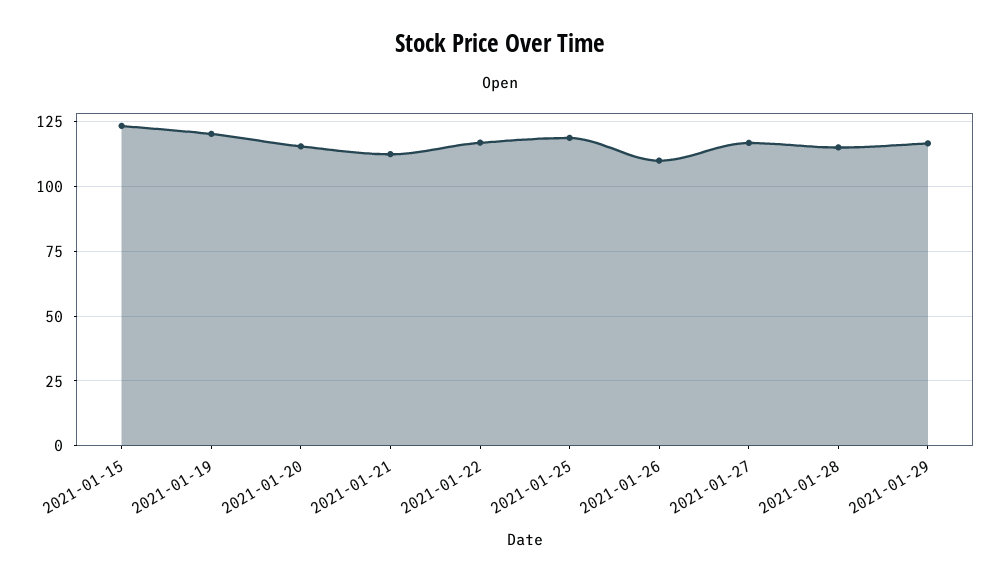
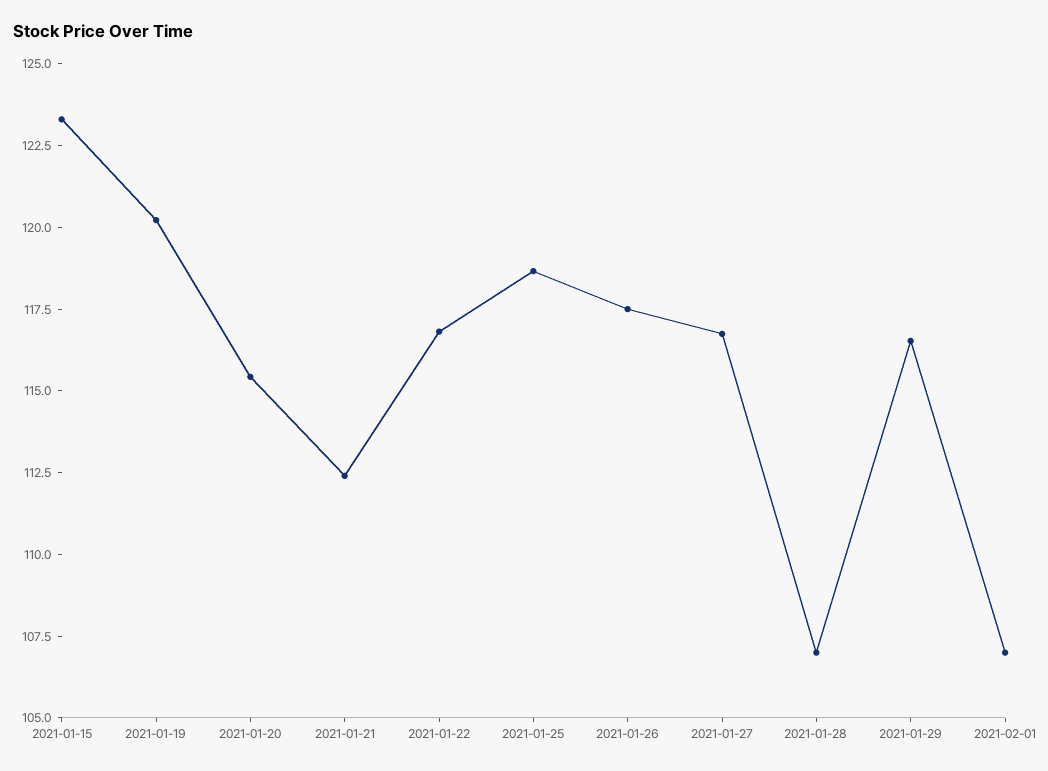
2021-01-26: 110 -> 117.5
2021-01-28: 115 -> 107
2021-02-01: none -> 107

